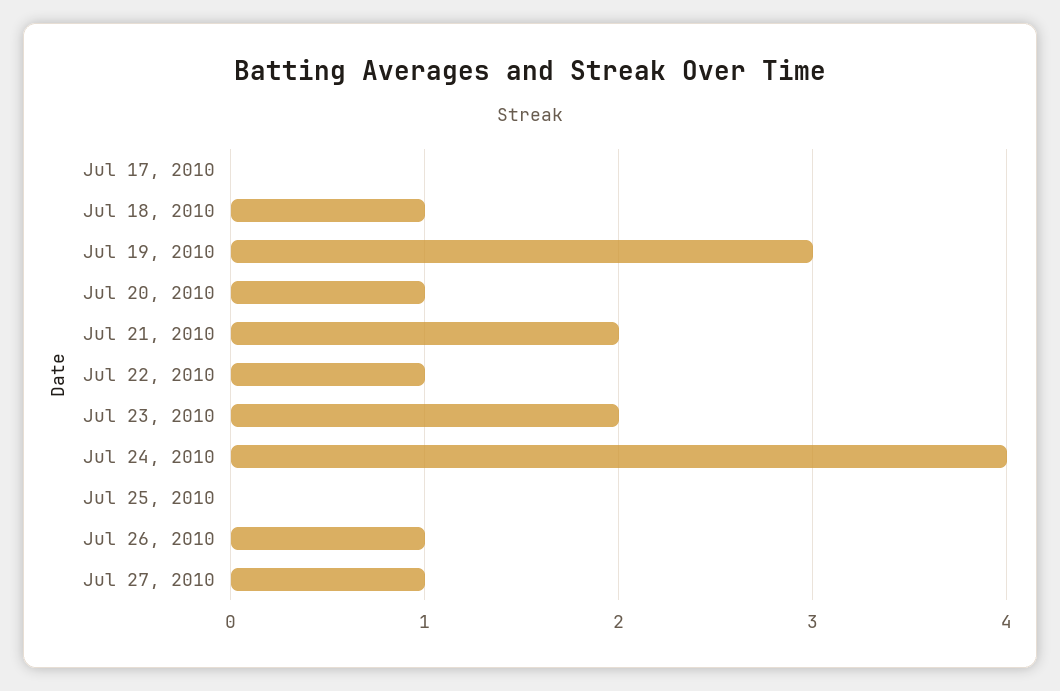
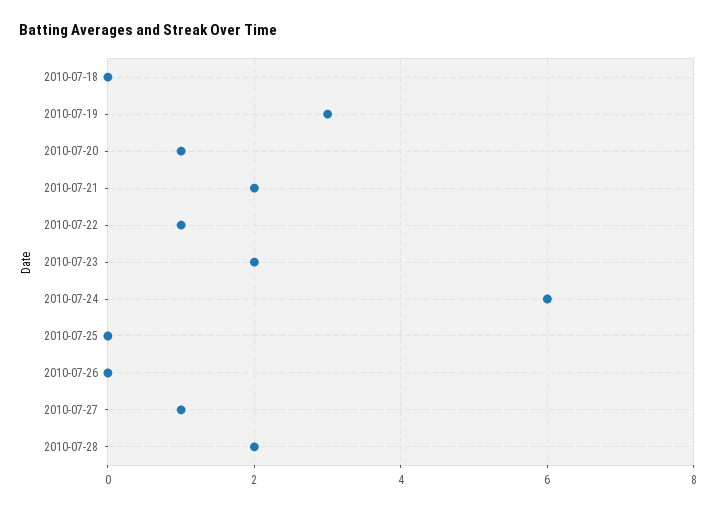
Jul 17, 2010: 0 -> none
Jul 18, 2010: 1 -> 0
Jul 24, 2010: 4 -> 6
Jul 26, 2010: 1 -> 0
2010-07-28: none -> 2

